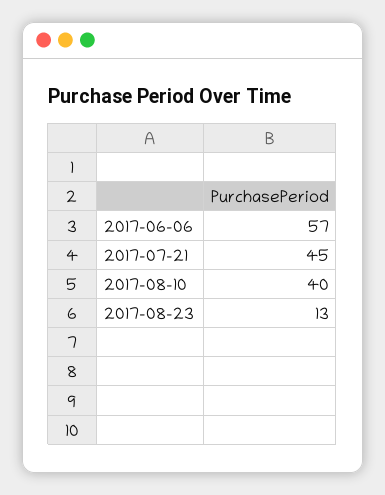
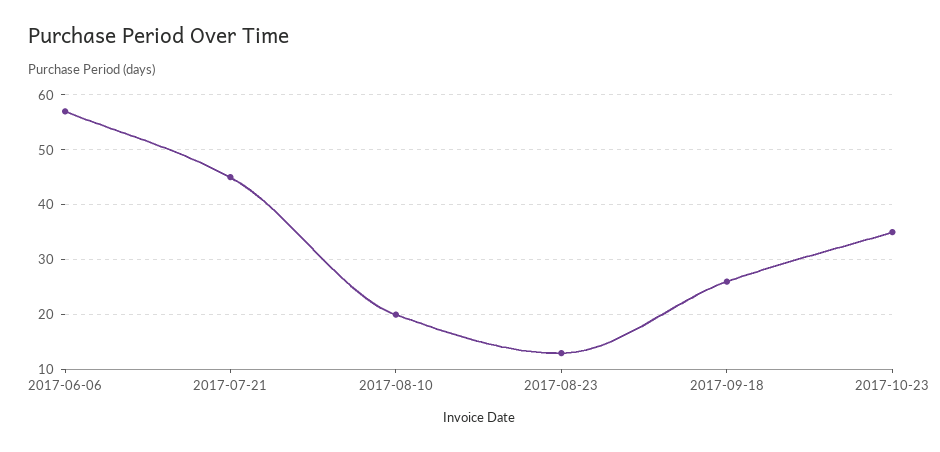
2017-08-10: 40 -> 20
2017-09-18: none -> 25
2017-10-23: none -> 35

